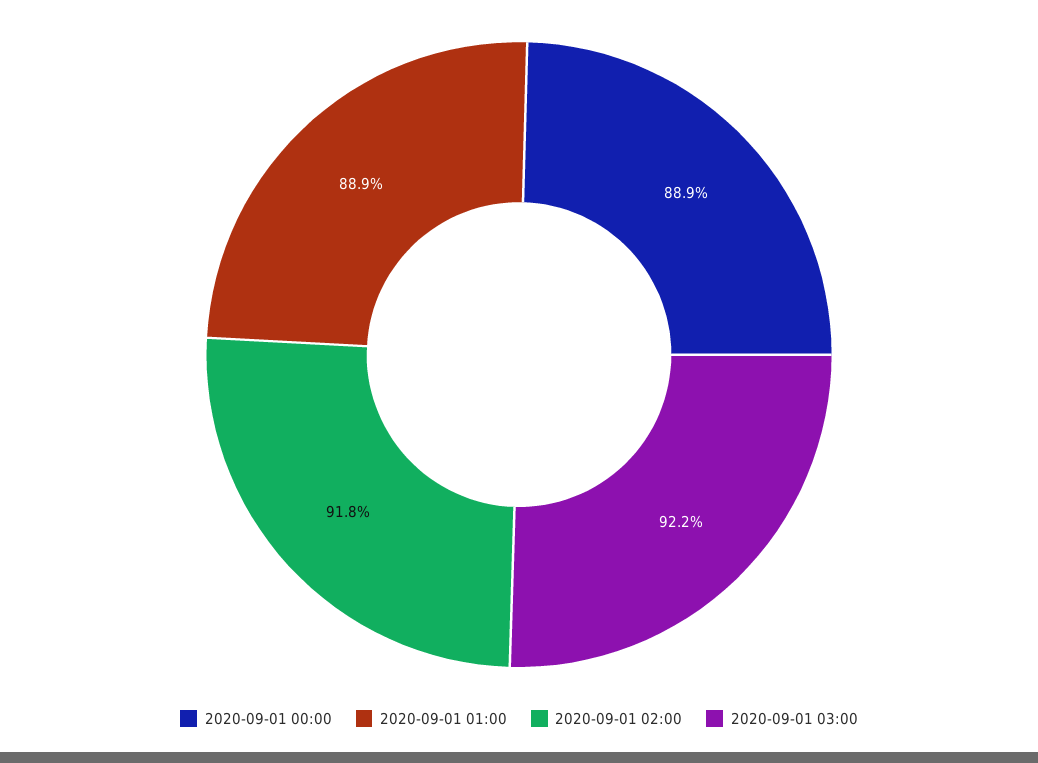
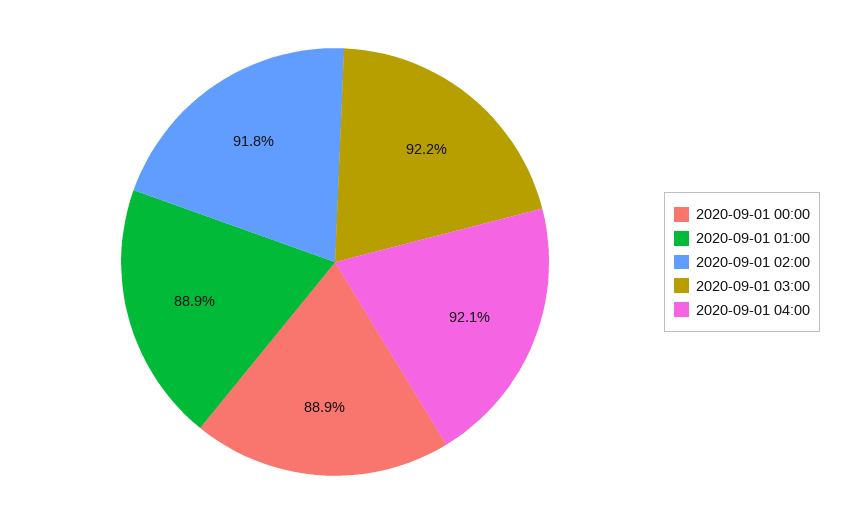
2020-09-01 04:00: none -> 92.1

